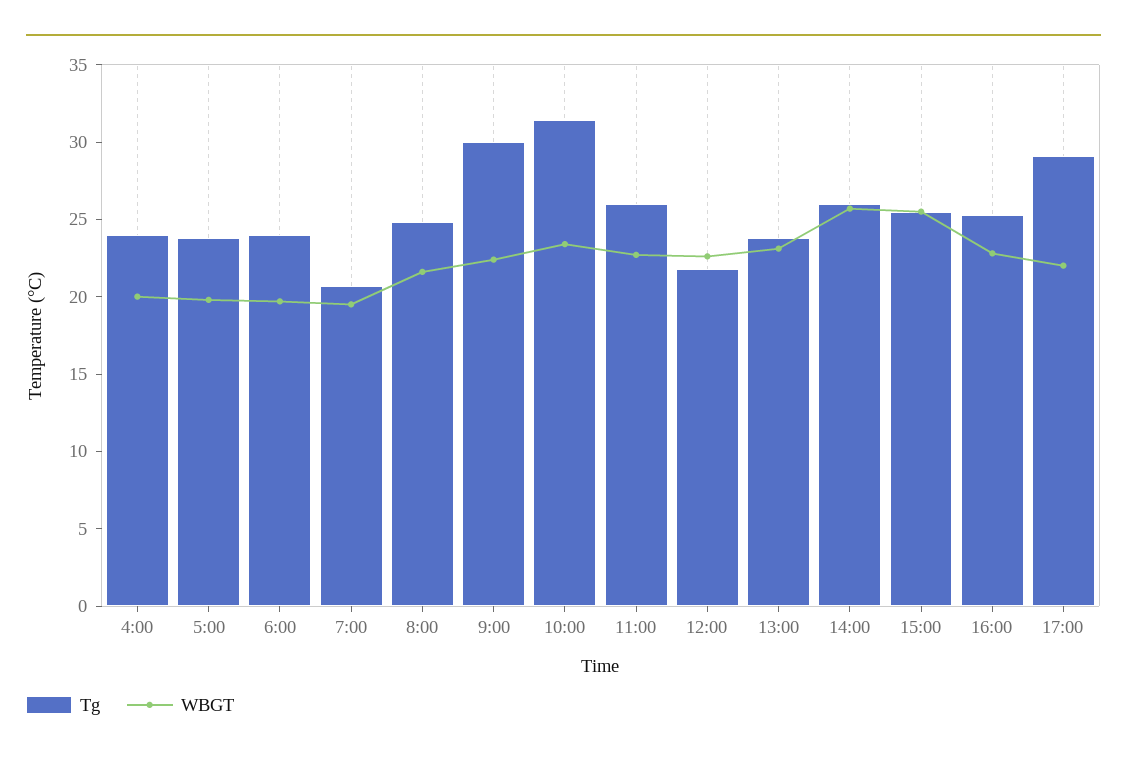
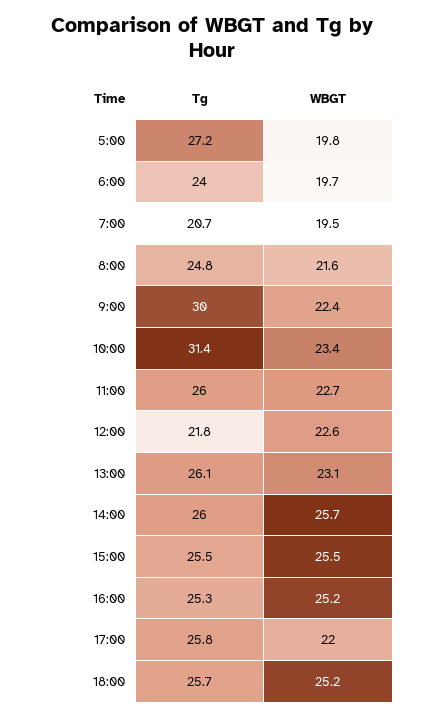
Tg, 4:00: 24 -> none
WBGT, 4:00: 20 -> none
Tg, 5:00: 24 -> 27.2
Tg, 13:00: 24 -> 26.1
WBGT, 16:00: 23 -> 25.2
Tg, 17:00: 29 -> 25.8
Tg, 18:00: none -> 25.7
WBGT, 18:00: none -> 25.2

